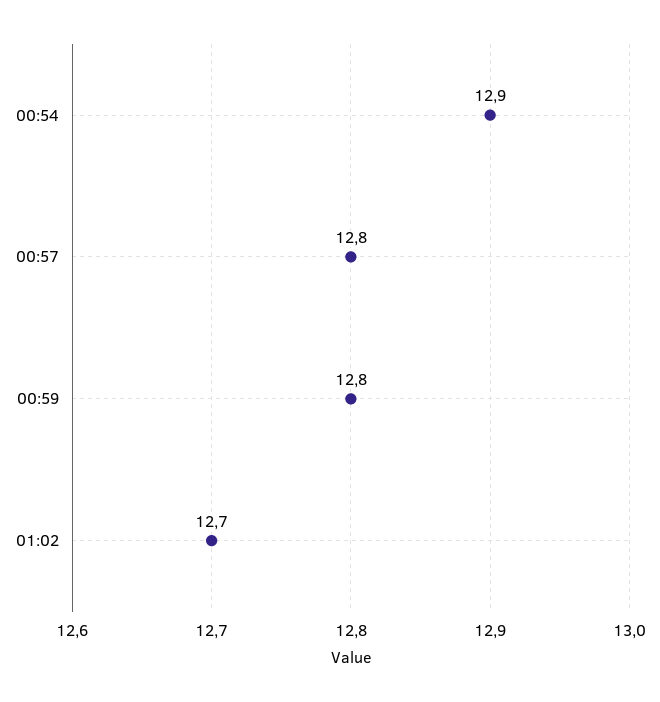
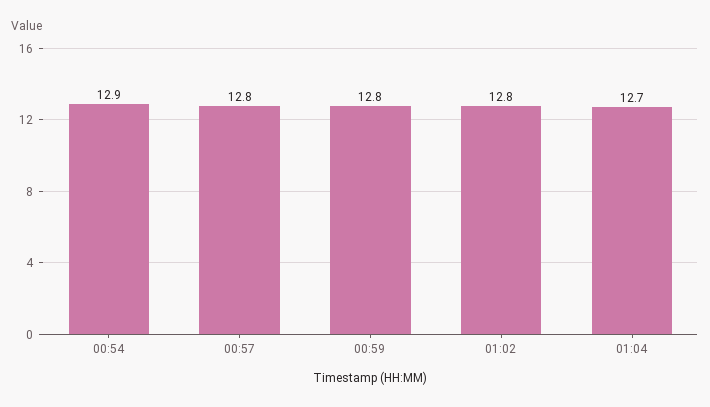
01:02: 12.7 -> 12.8
01:04: none -> 12.7

